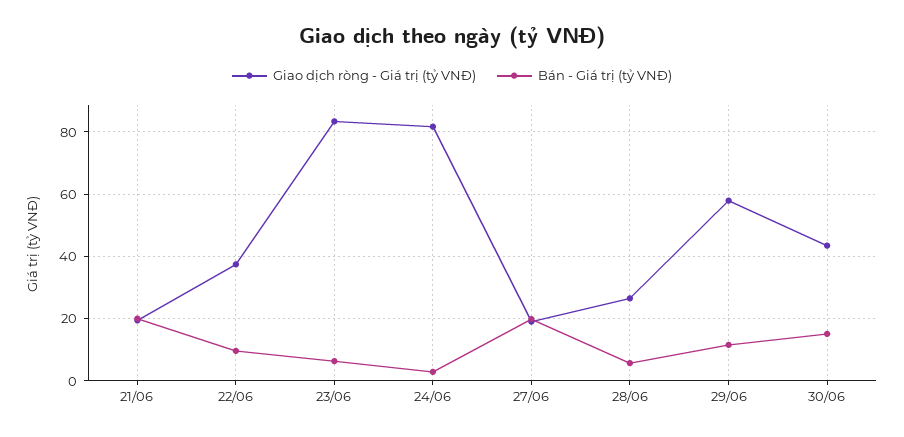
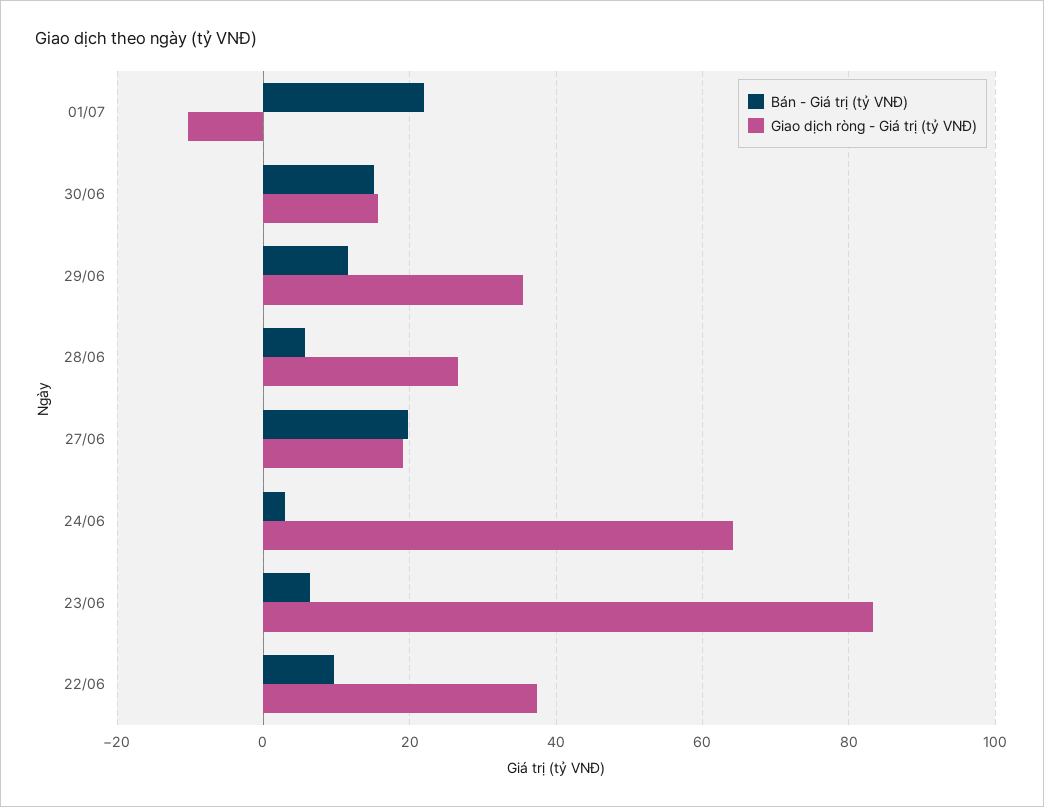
Giao dịch ròng - Giá trị (tỷ VNĐ), 21/06: 20 -> none
Bán - Giá trị (tỷ VNĐ), 21/06: 20 -> none
Giao dịch ròng - Giá trị (tỷ VNĐ), 24/06: 82 -> 64
Giao dịch ròng - Giá trị (tỷ VNĐ), 29/06: 58 -> 36
Giao dịch ròng - Giá trị (tỷ VNĐ), 30/06: 44 -> 16
Bán - Giá trị (tỷ VNĐ), 01/07: none -> 22
Giao dịch ròng - Giá trị (tỷ VNĐ), 01/07: none -> -10

